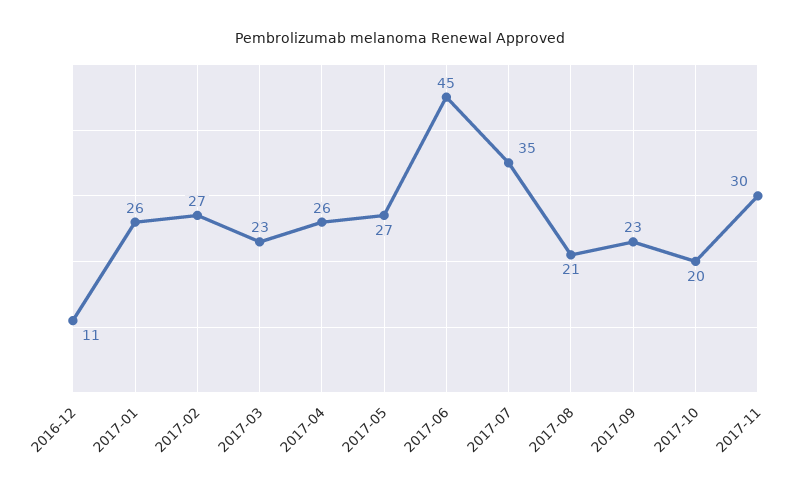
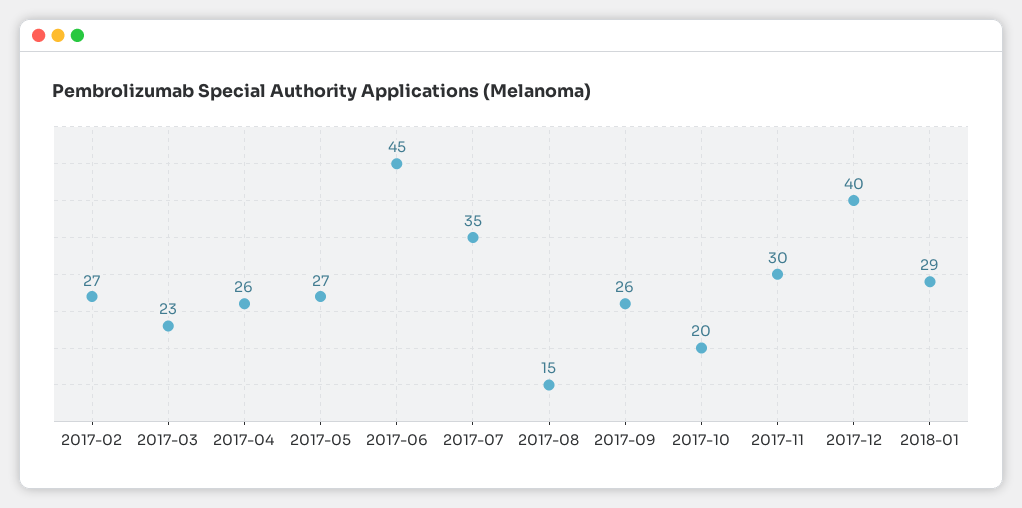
2016-12: 11 -> none
2017-01: 26 -> none
2017-08: 21 -> 15
2017-09: 23 -> 26
2017-12: none -> 40
2018-01: none -> 29

